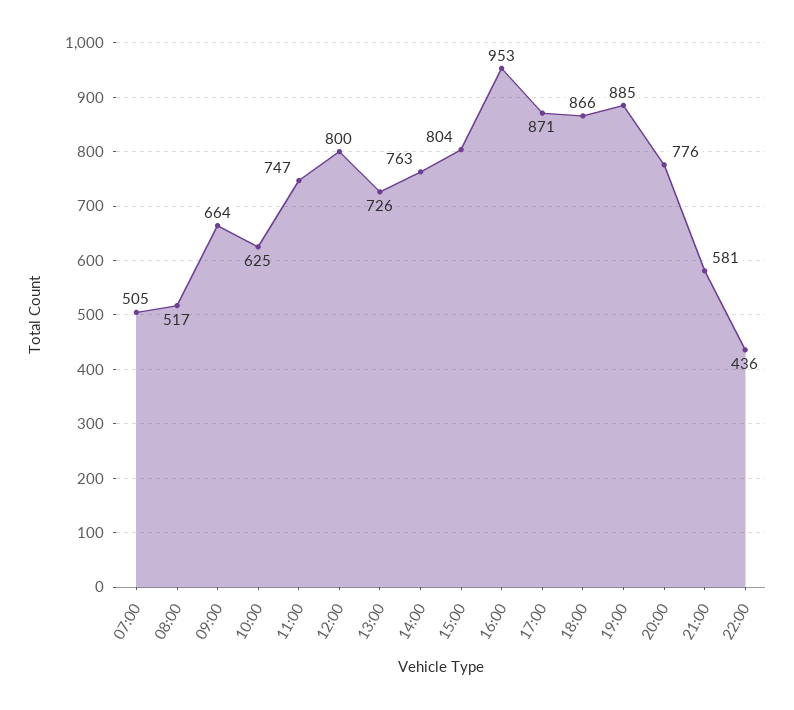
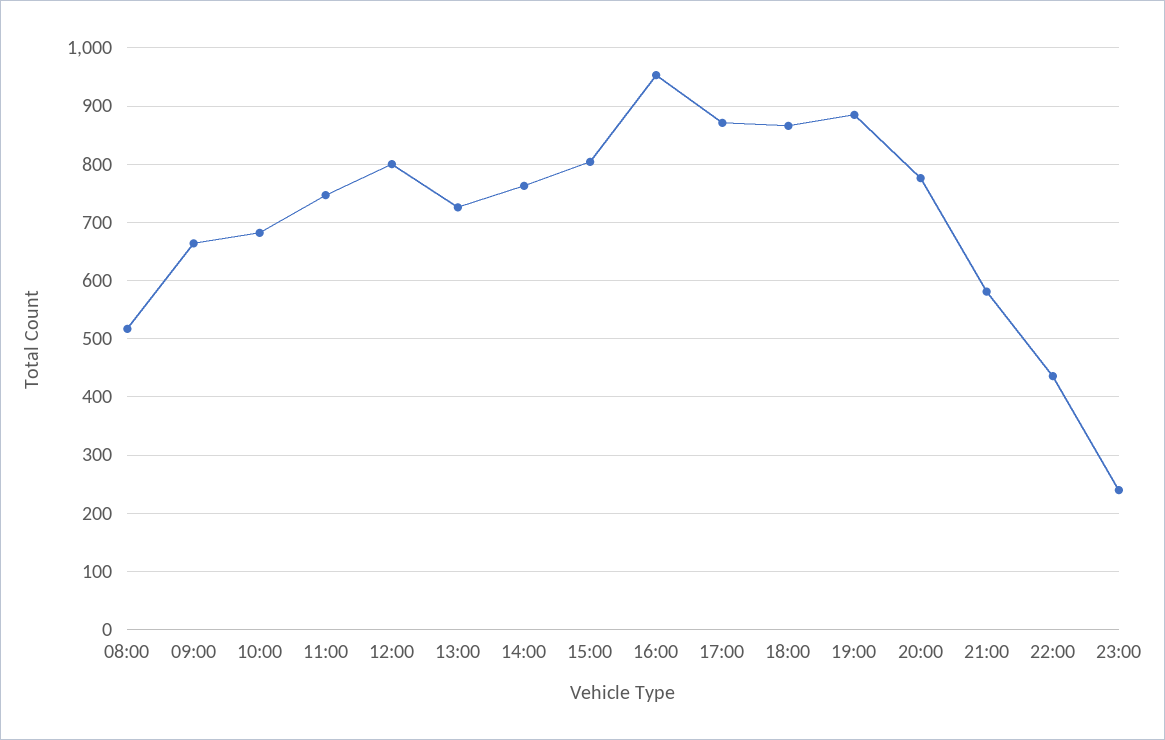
07:00: 505 -> none
10:00: 625 -> 680
23:00: none -> 240

